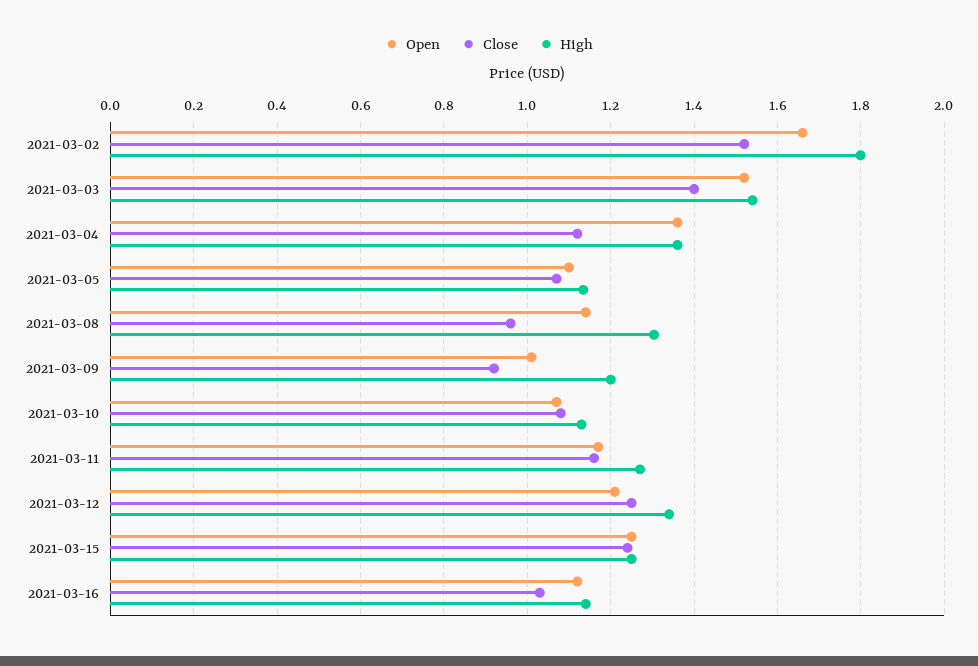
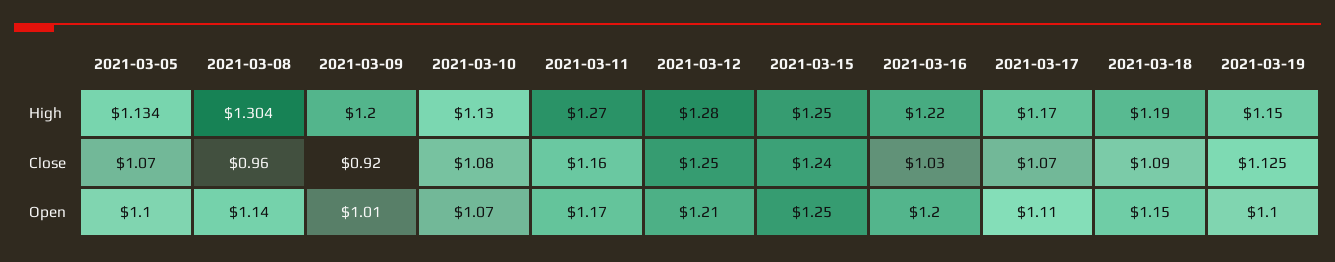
Open, 2021-03-02: 1.66 -> none
Close, 2021-03-02: 1.52 -> none
High, 2021-03-02: 1.8 -> none
Open, 2021-03-03: 1.52 -> none
Close, 2021-03-03: 1.4 -> none
High, 2021-03-03: 1.54 -> none
Open, 2021-03-04: 1.36 -> none
Close, 2021-03-04: 1.12 -> none
High, 2021-03-04: 1.36 -> none
High, 2021-03-12: 1.34 -> 1.28
Open, 2021-03-16: 1.12 -> 1.2
High, 2021-03-16: 1.14 -> 1.22
High, 2021-03-17: none -> 1.17
High, 2021-03-18: none -> 1.19
High, 2021-03-19: none -> 1.15
Close, 2021-03-17: none -> 1.07
Close, 2021-03-18: none -> 1.09
Close, 2021-03-19: none -> 1.125
Open, 2021-03-17: none -> 1.11
Open, 2021-03-18: none -> 1.15
Open, 2021-03-19: none -> 1.1

